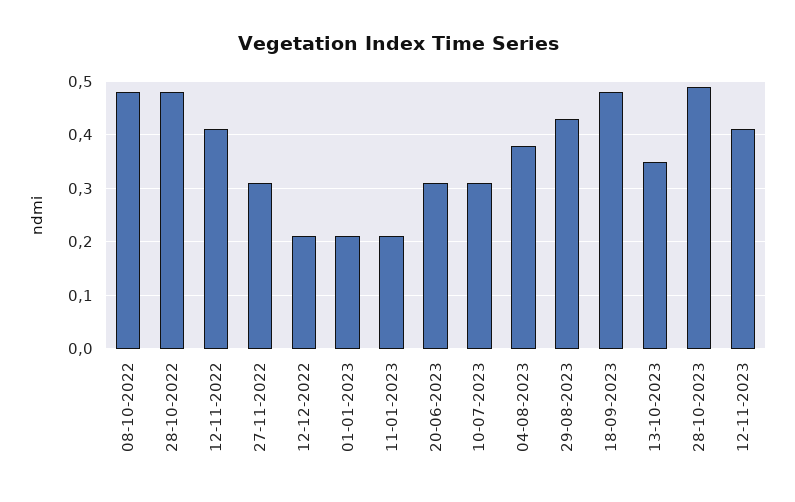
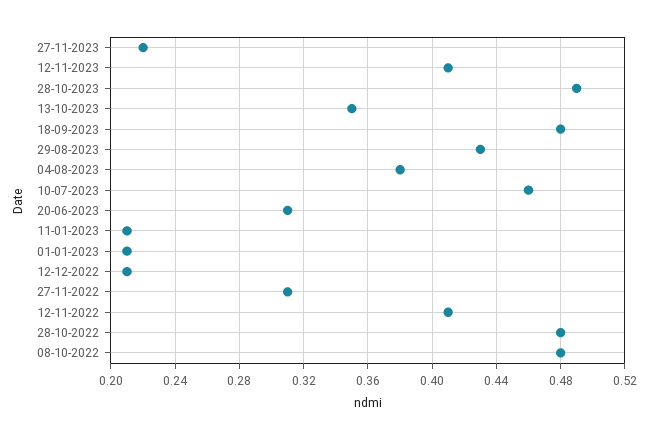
10-07-2023: 0.3 -> 0.46
27-11-2023: none -> 0.22

